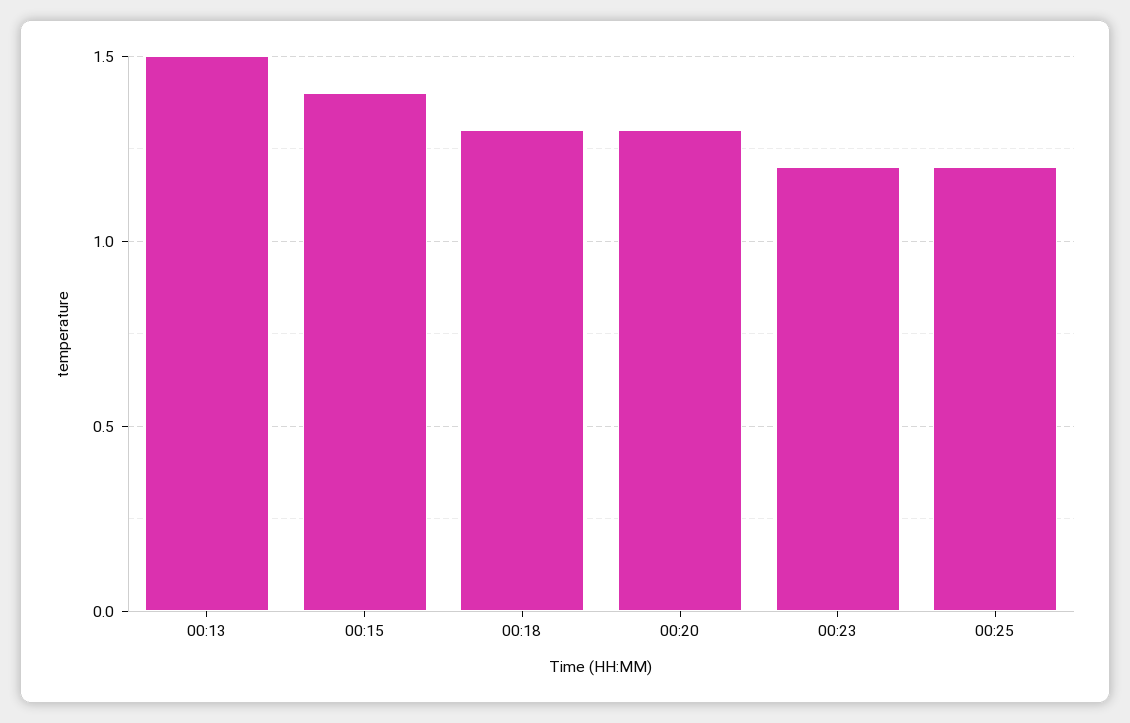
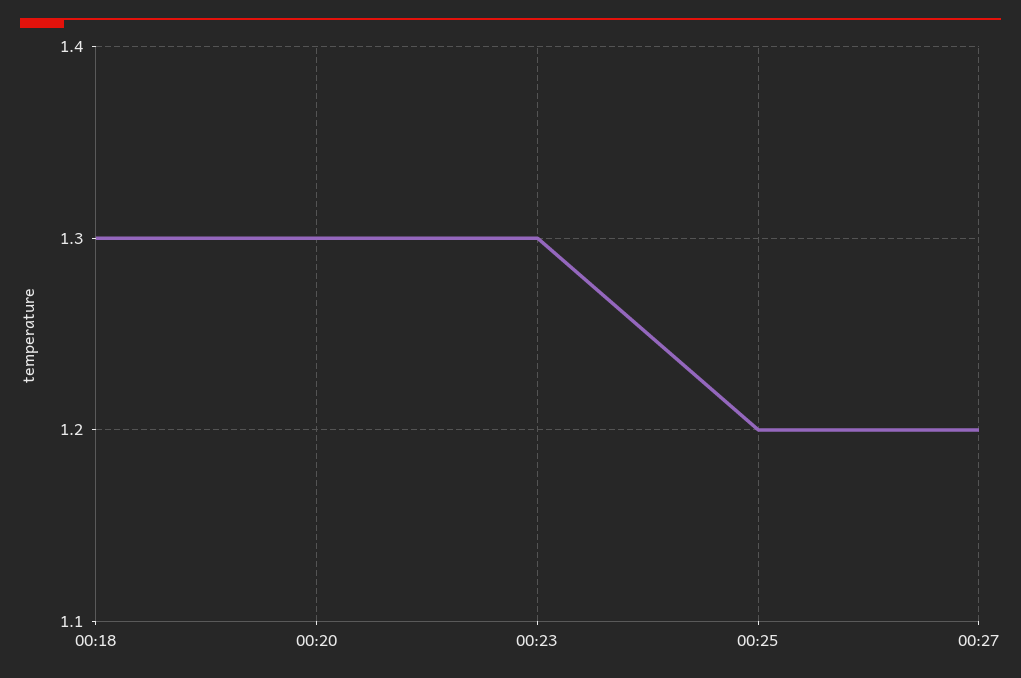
00:13: 1.5 -> none
00:15: 1.4 -> none
00:23: 1.2 -> 1.3
00:27: none -> 1.2

